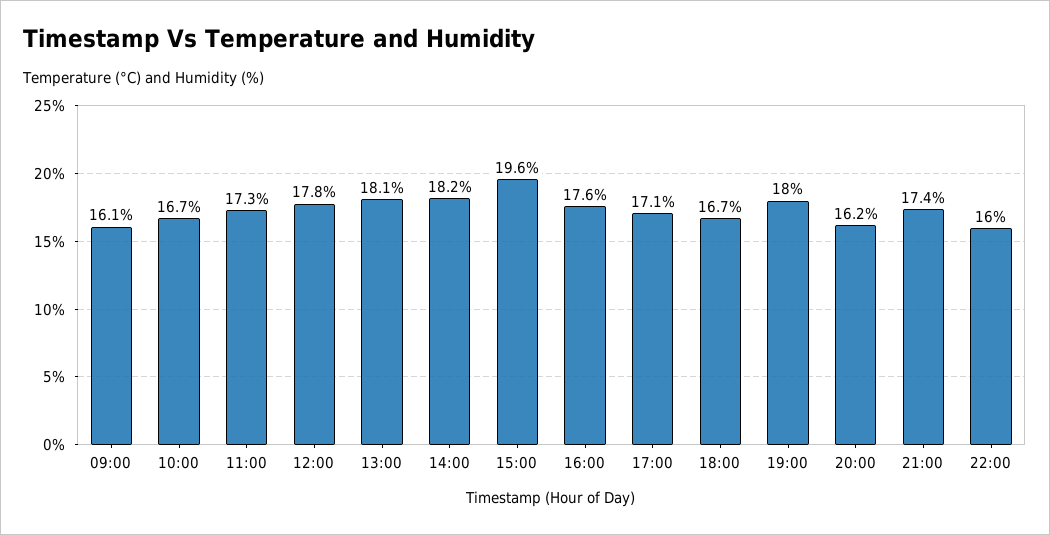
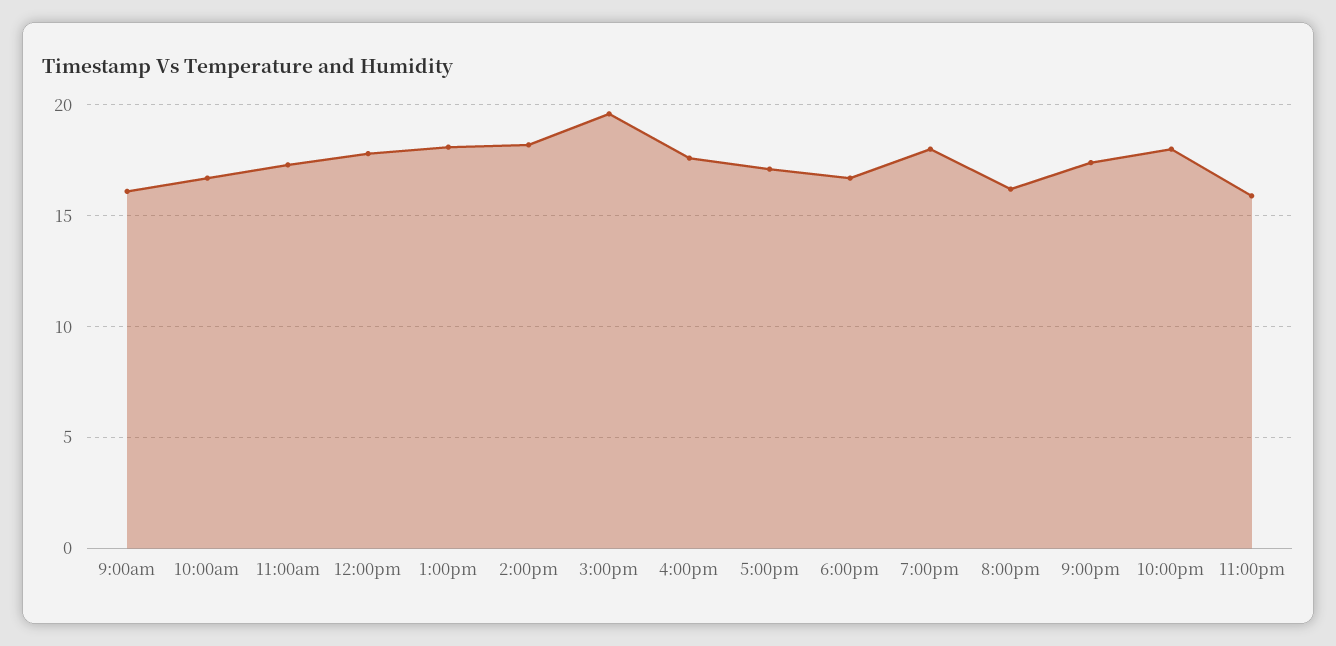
22:00: 16 -> 18
11:00pm: none -> 16

